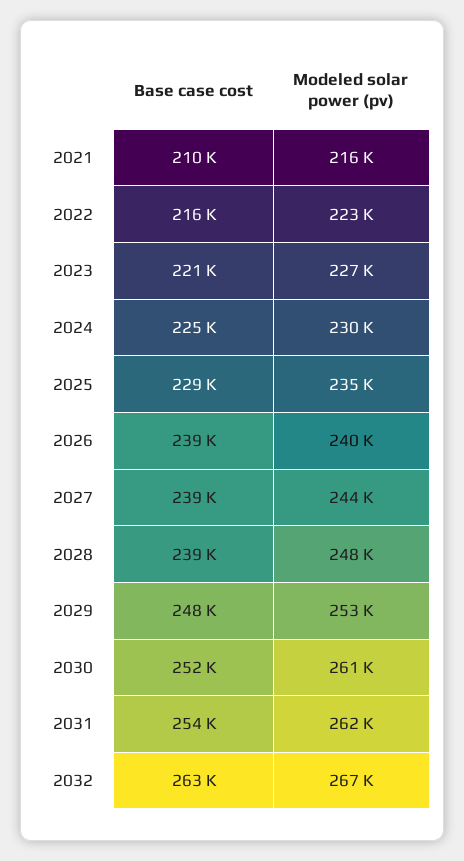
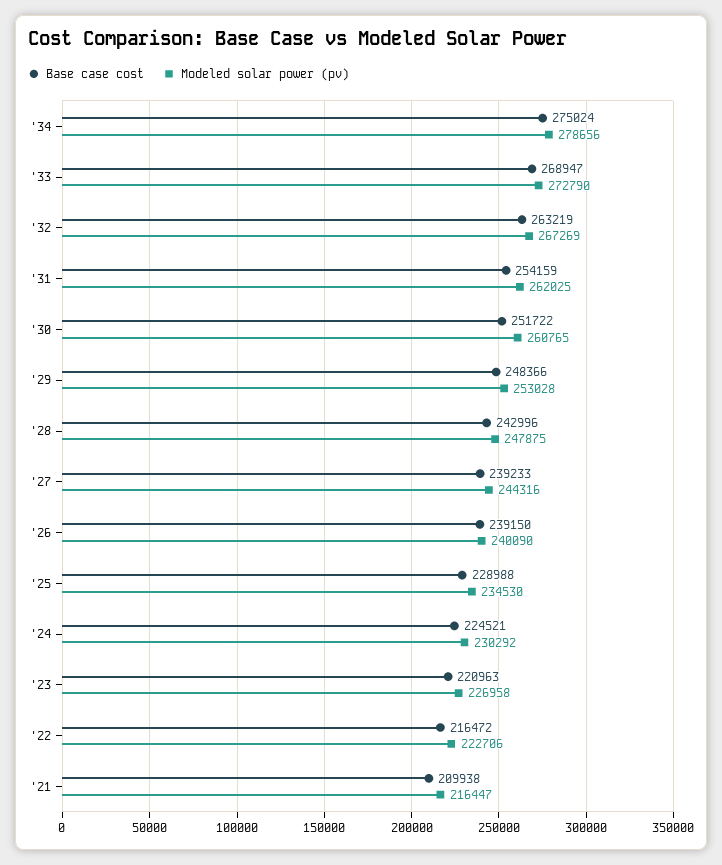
Base case cost, 2028: 239000 -> 242996
Base case cost, '34: none -> 275024
Modeled solar power (pv), '34: none -> 278656
Base case cost, '33: none -> 268947
Modeled solar power (pv), '33: none -> 272790

